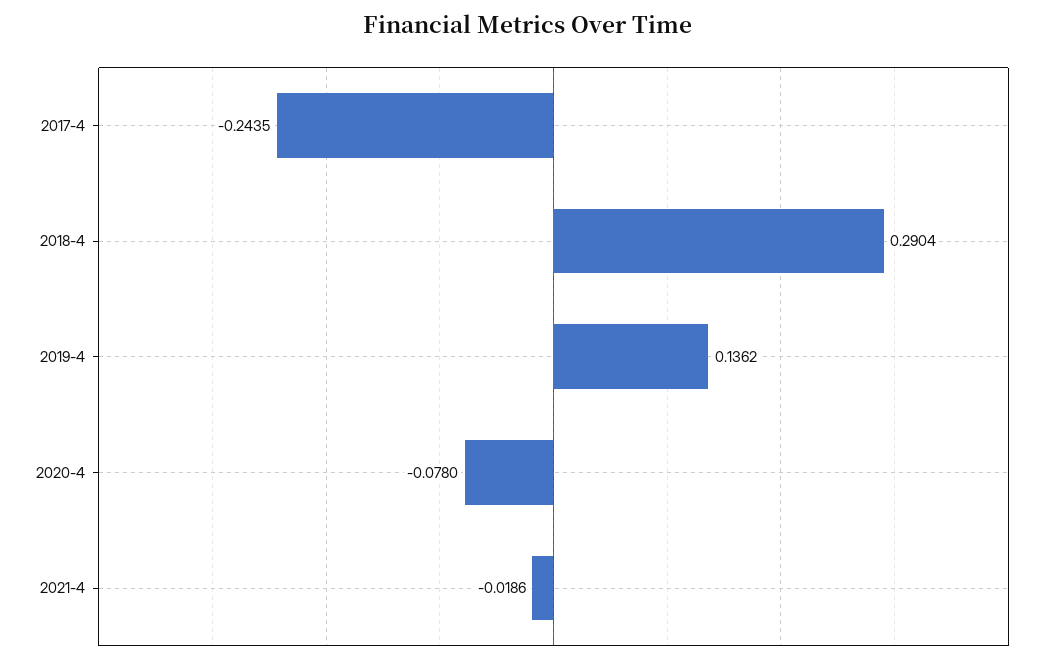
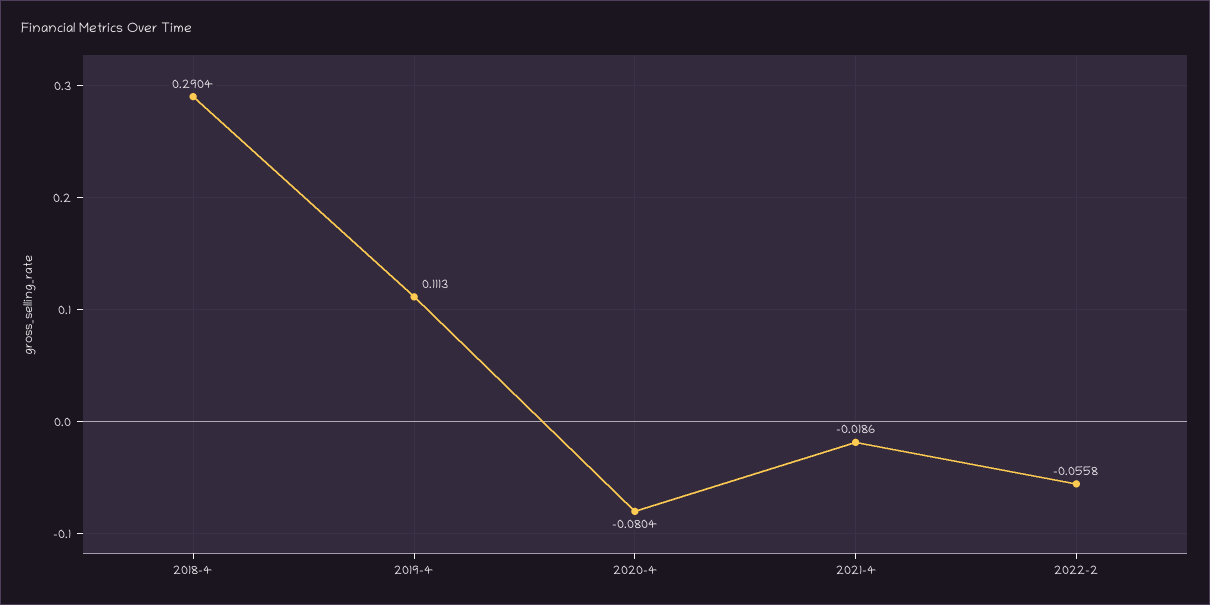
2017-4: -0.2435 -> none
2019-4: 0.1362 -> 0.1113
2020-4: -0.078 -> -0.0804
2022-2: none -> -0.0558

